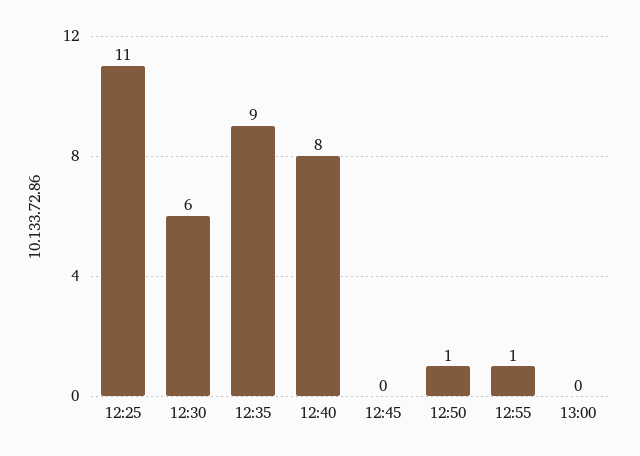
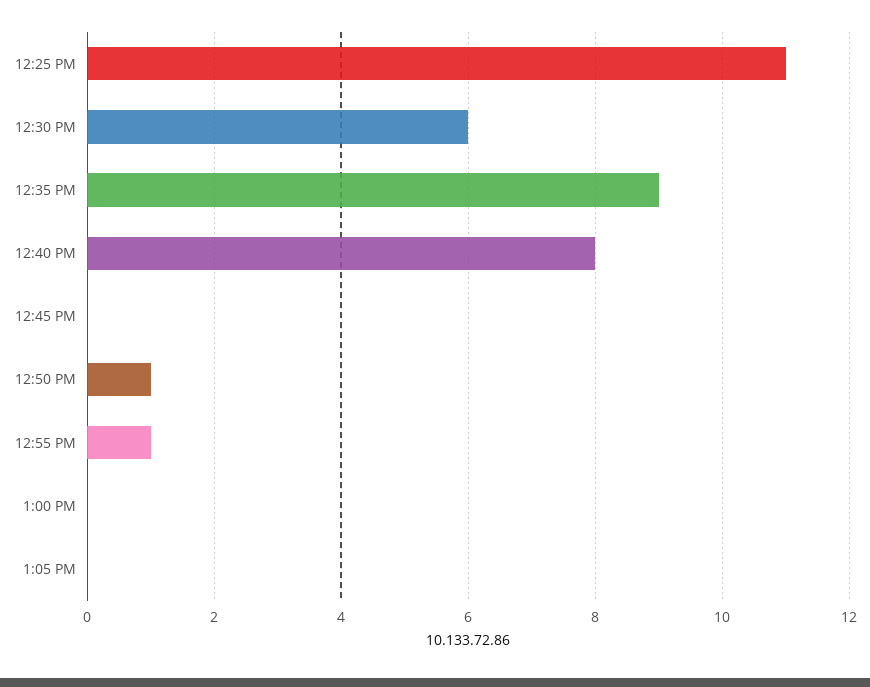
1:05 PM: none -> 0

